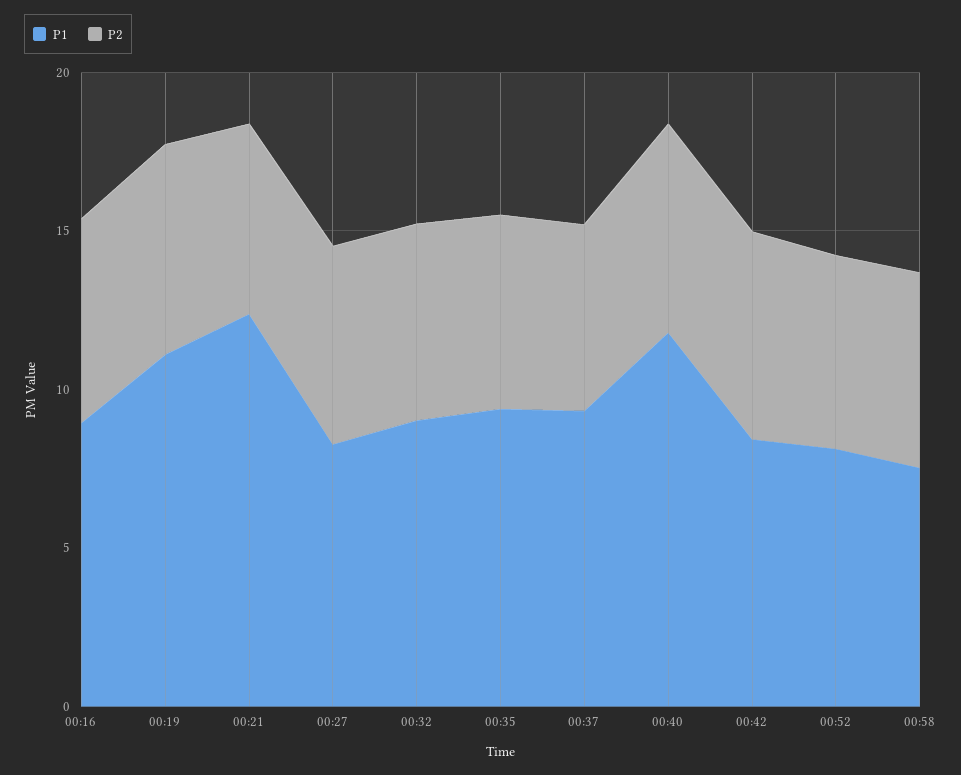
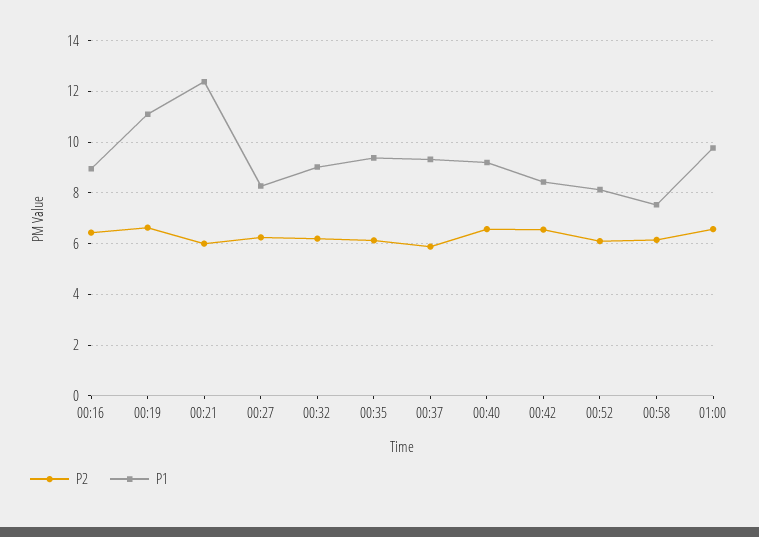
P1, 00:40: 12 -> 9.25
P2, 01:00: none -> 6.5
P1, 01:00: none -> 9.75

